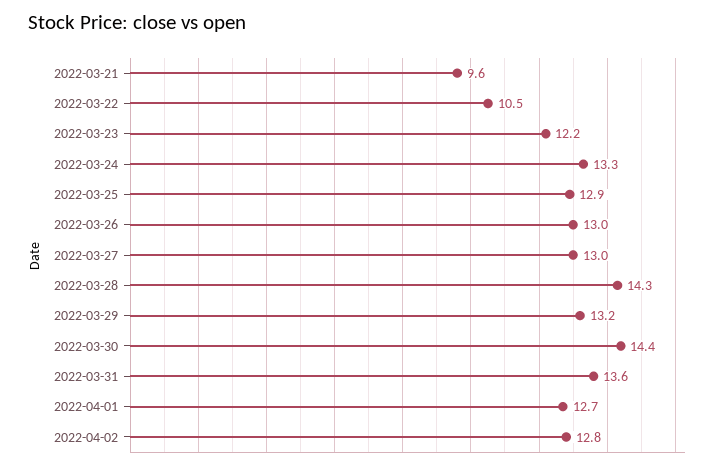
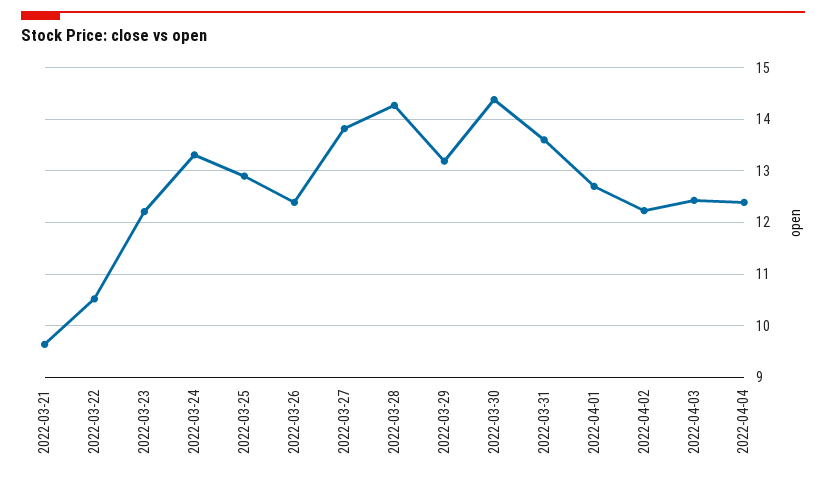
2022-03-26: 13 -> 12.4
2022-03-27: 13 -> 13.8
2022-04-02: 12.8 -> 12.2
2022-04-03: none -> 12.4
2022-04-04: none -> 12.4

